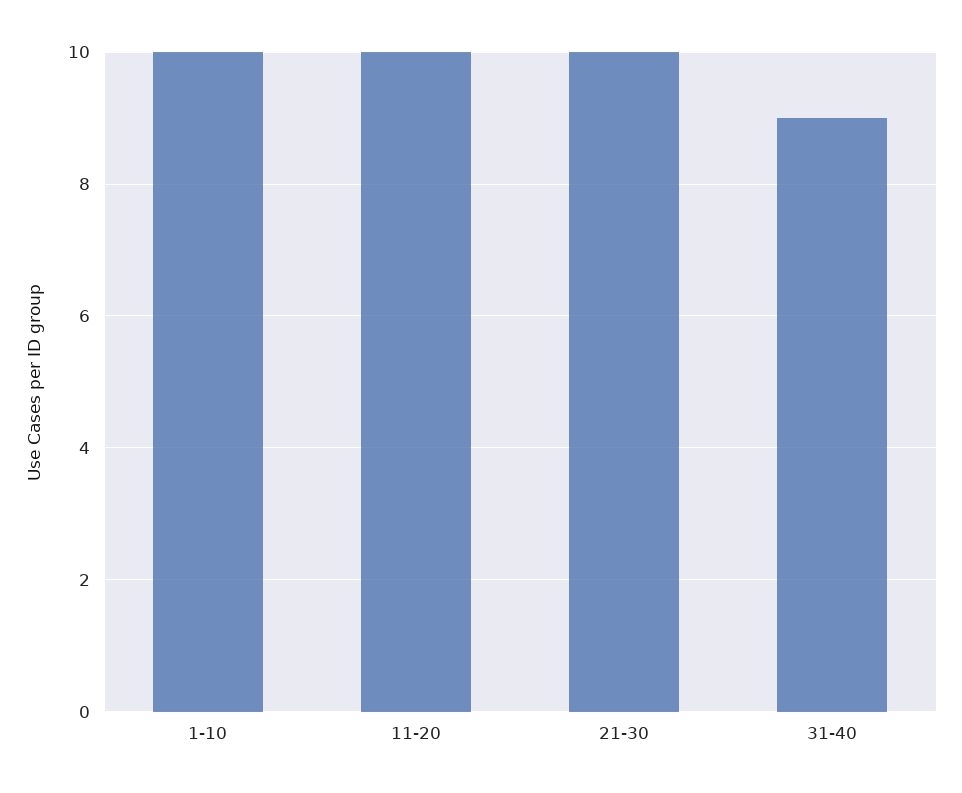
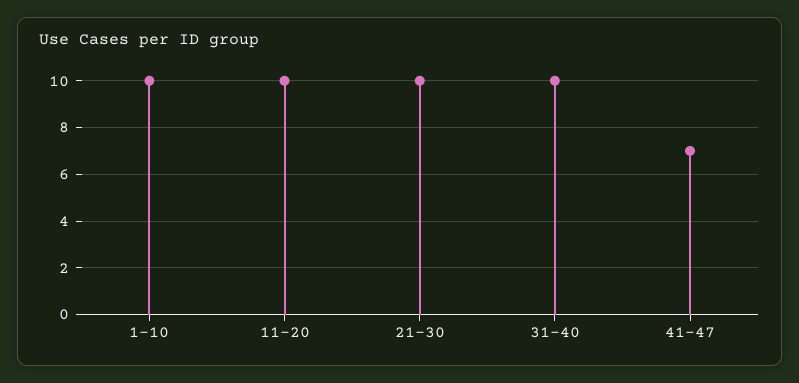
31-40: 9 -> 10
41-47: none -> 7

